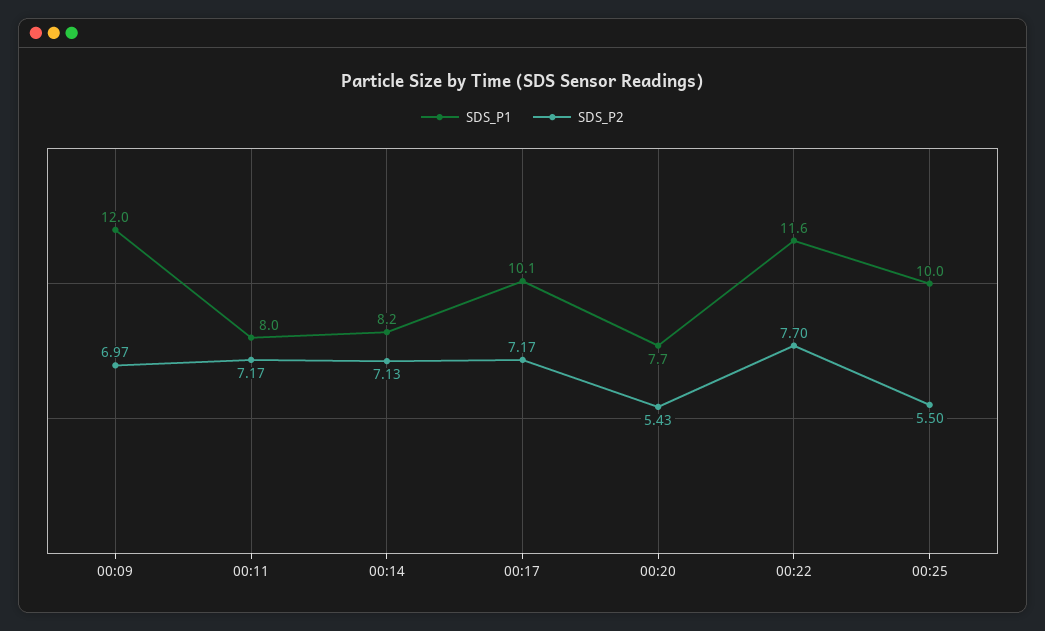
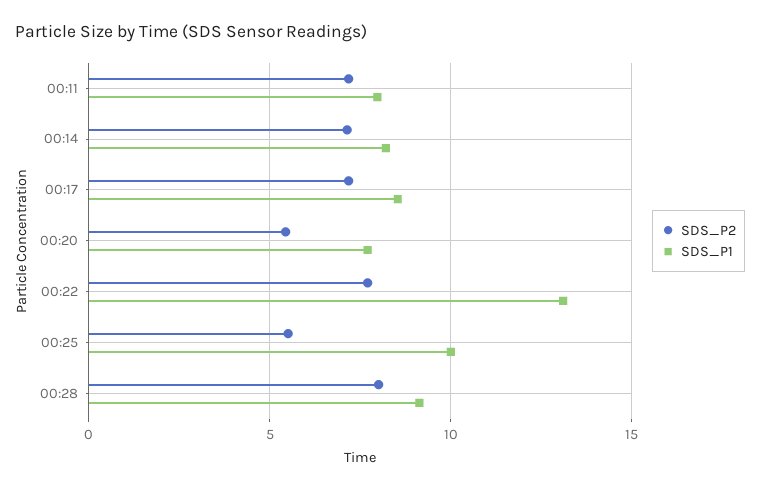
SDS_P1, 00:09: 12 -> none
SDS_P2, 00:09: 6.97 -> none
SDS_P1, 00:17: 10.1 -> 8.5
SDS_P1, 00:22: 11.6 -> 13
SDS_P2, 00:28: none -> 8
SDS_P1, 00:28: none -> 9

